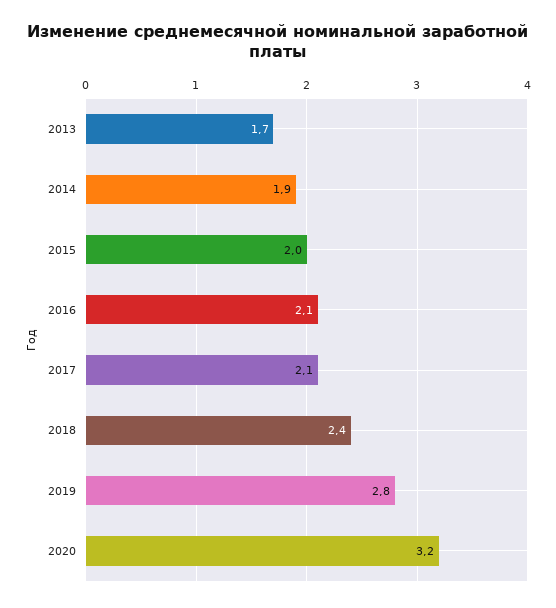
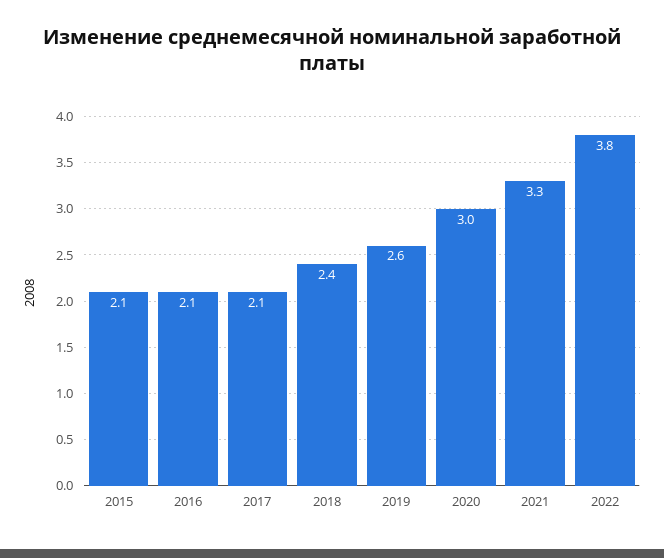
2013: 1.7 -> none
2014: 1.9 -> none
2015: 2 -> 2.1
2019: 2.8 -> 2.6
2020: 3.2 -> 3
2021: none -> 3.3
2022: none -> 3.8

